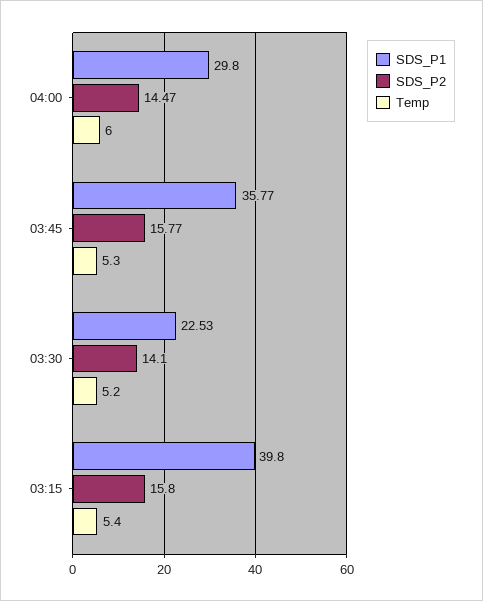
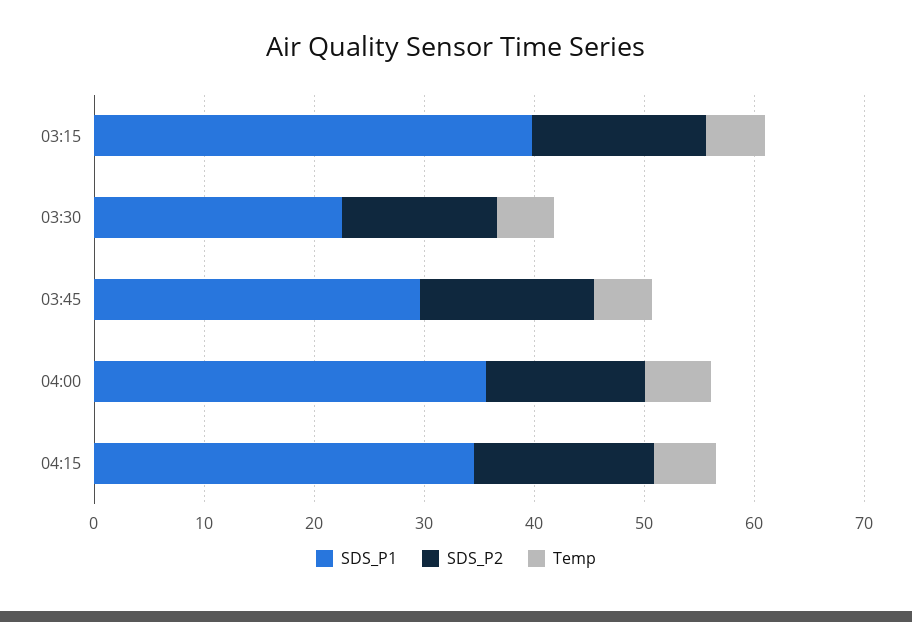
SDS_P1, 04:00: 29.8 -> 36
SDS_P1, 03:45: 35.77 -> 30
SDS_P1, 04:15: none -> 34
SDS_P2, 04:15: none -> 16
Temp, 04:15: none -> 6

